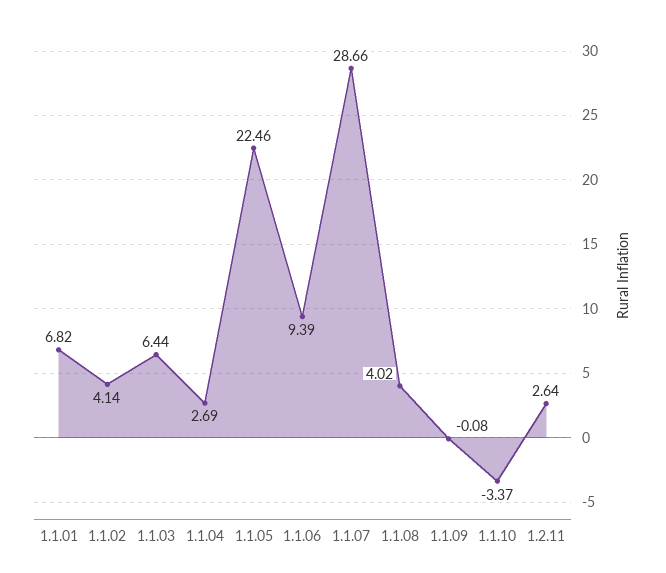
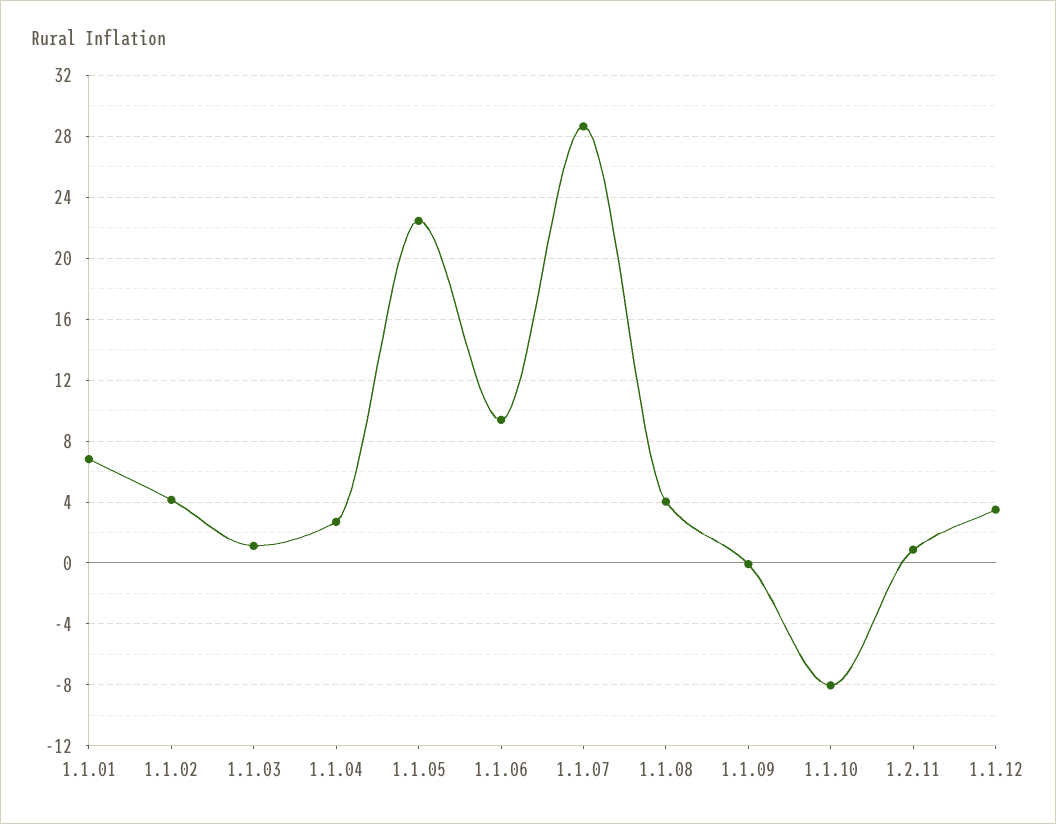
1.1.03: 6.44 -> 1
1.1.10: -3.37 -> -8
1.2.11: 2.64 -> 1
1.1.12: none -> 3.5

